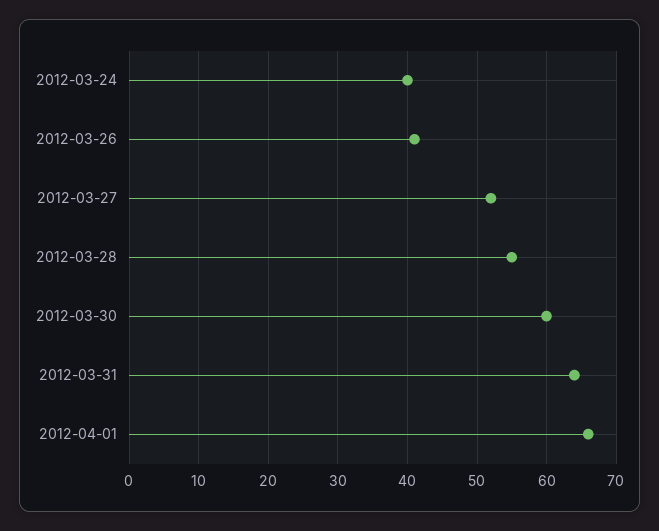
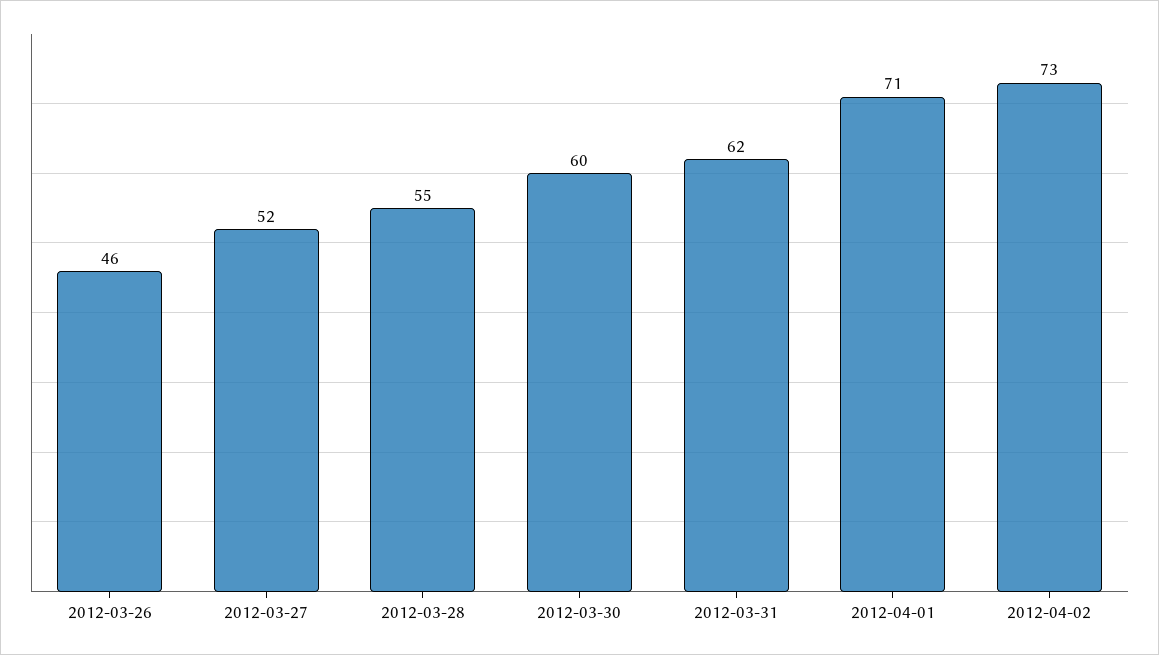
2012-03-24: 40 -> none
2012-03-26: 41 -> 46
2012-03-31: 64 -> 62
2012-04-01: 66 -> 71
2012-04-02: none -> 73

